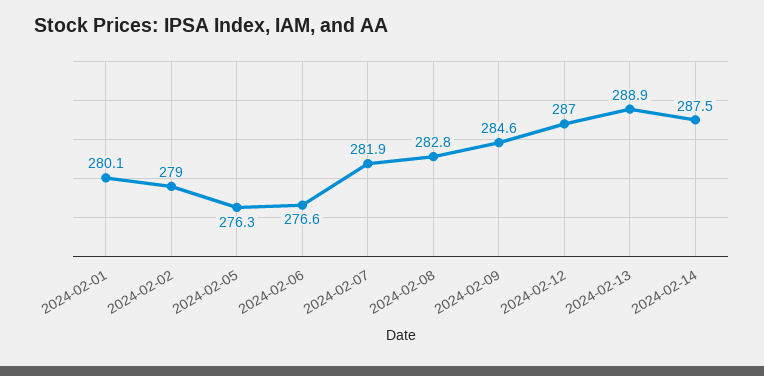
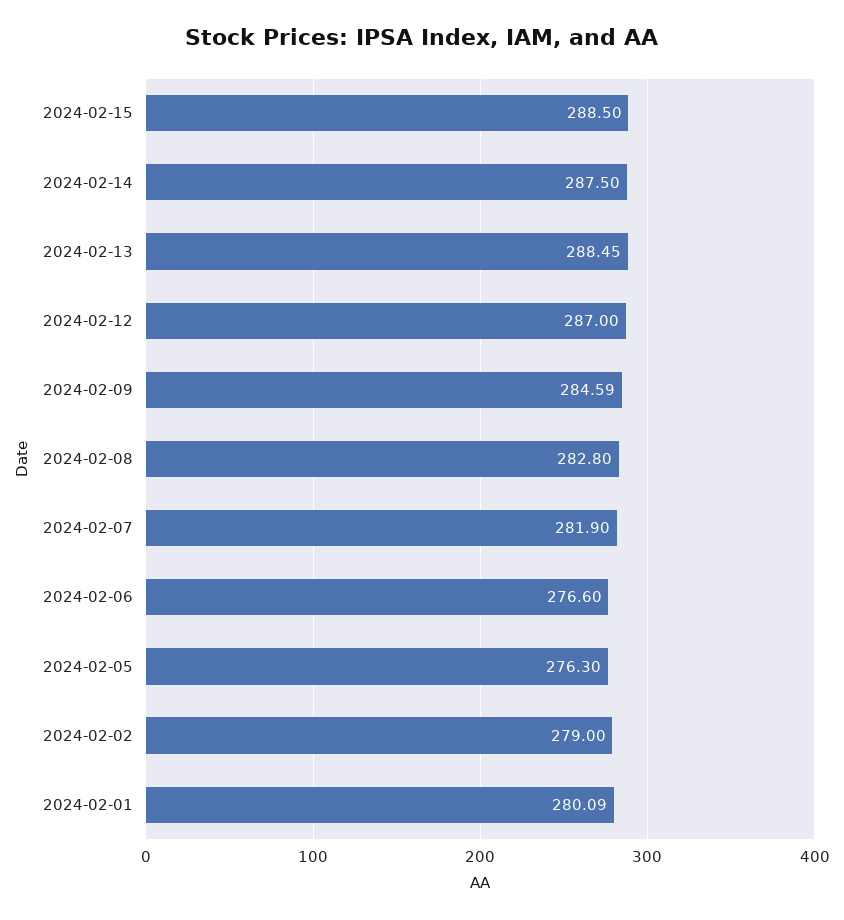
2024-02-13: 288.9 -> 288.45
2024-02-15: none -> 288.5

